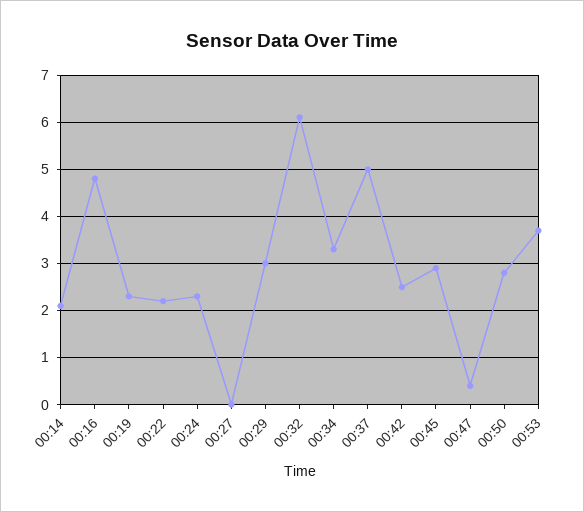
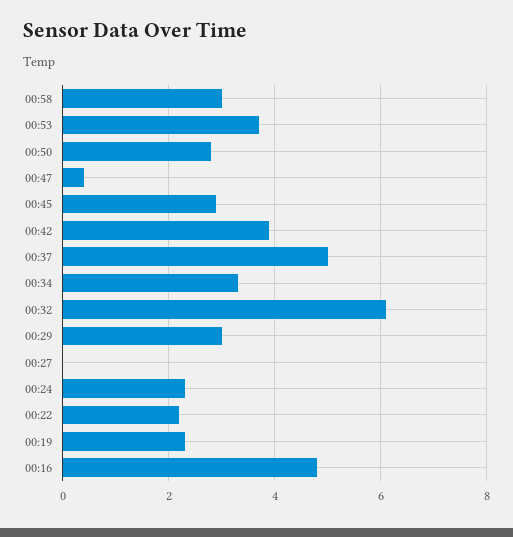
00:14: 2 -> none
00:42: 2.5 -> 4
00:58: none -> 3

